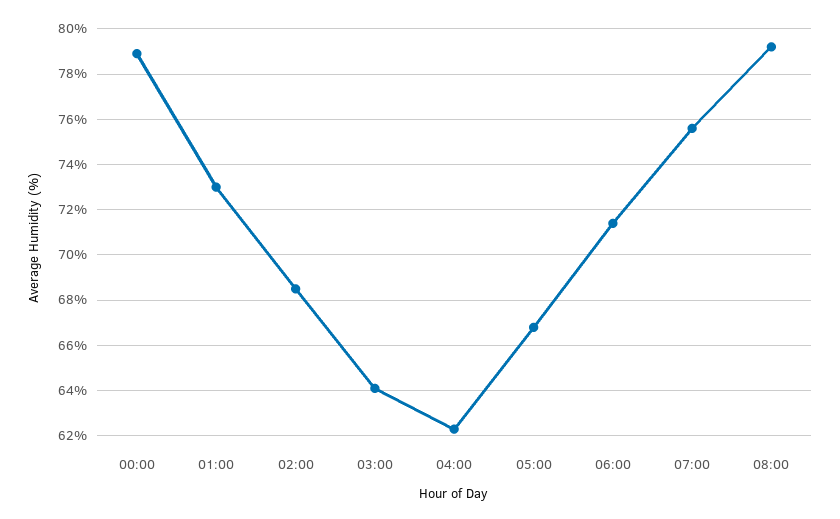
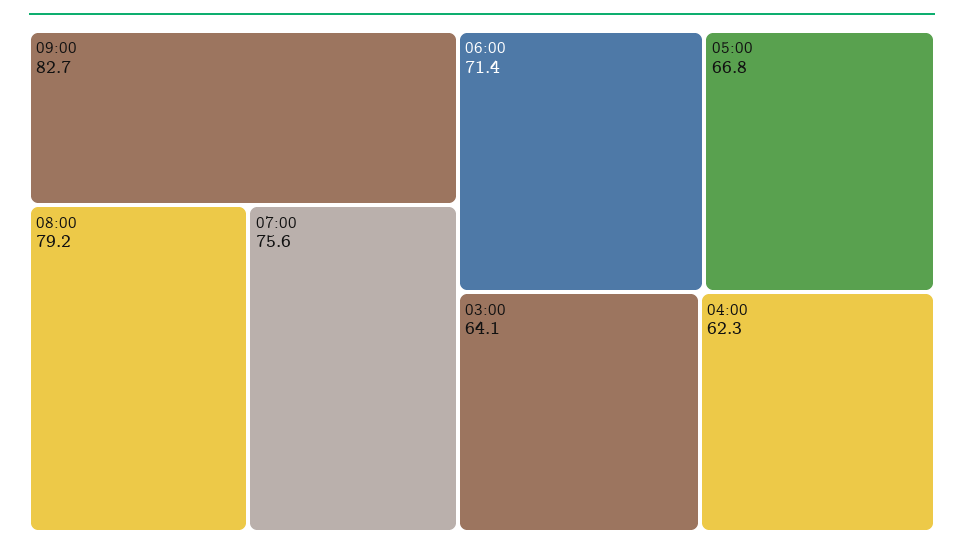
00:00: 79 -> none
01:00: 73 -> none
02:00: 68.5 -> none
09:00: none -> 82.7

